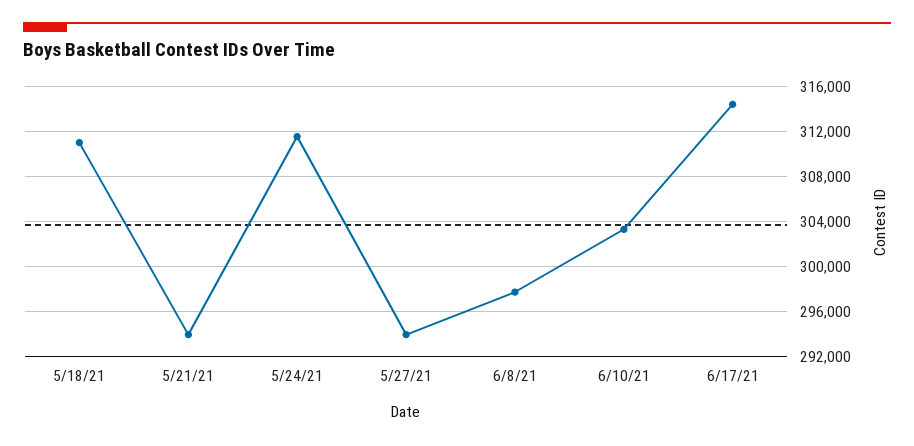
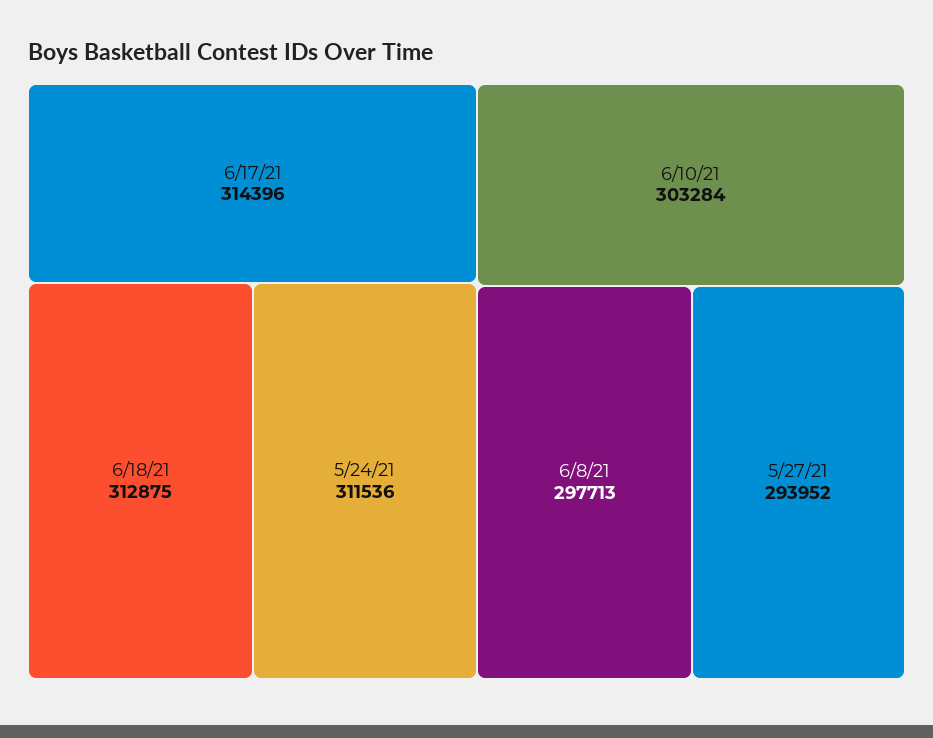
5/18/21: 311000 -> none
5/21/21: 294000 -> none
6/18/21: none -> 312875

